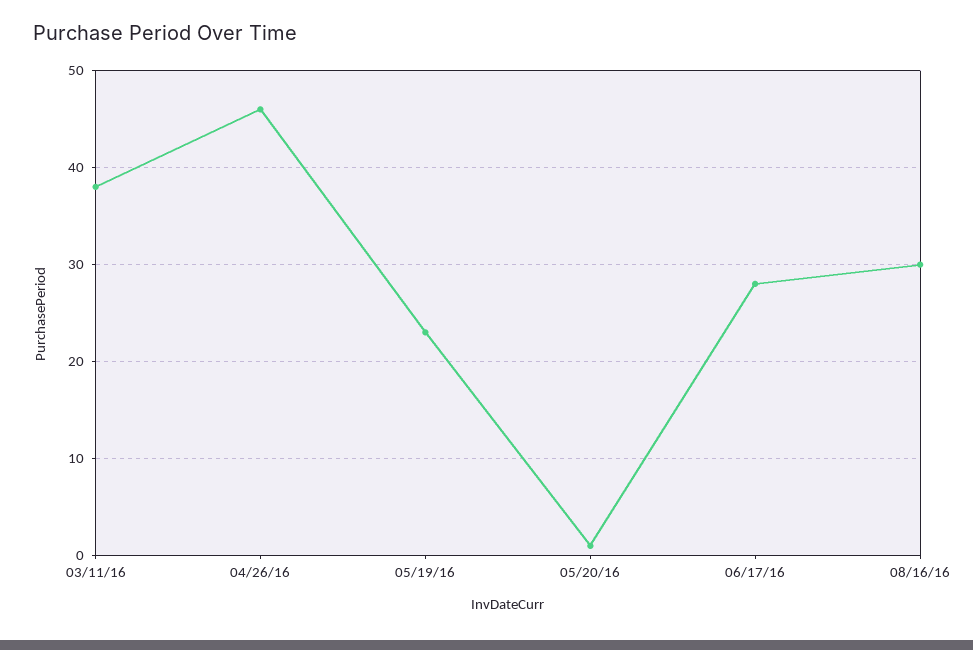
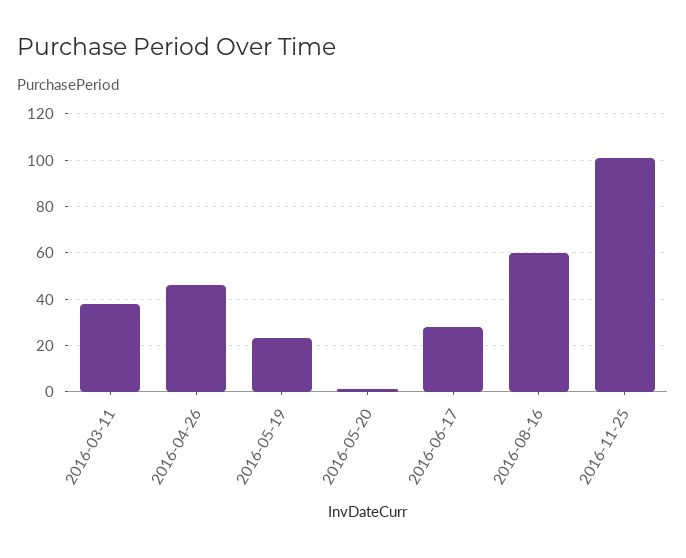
08/16/16: 30 -> 60
2016-11-25: none -> 100

